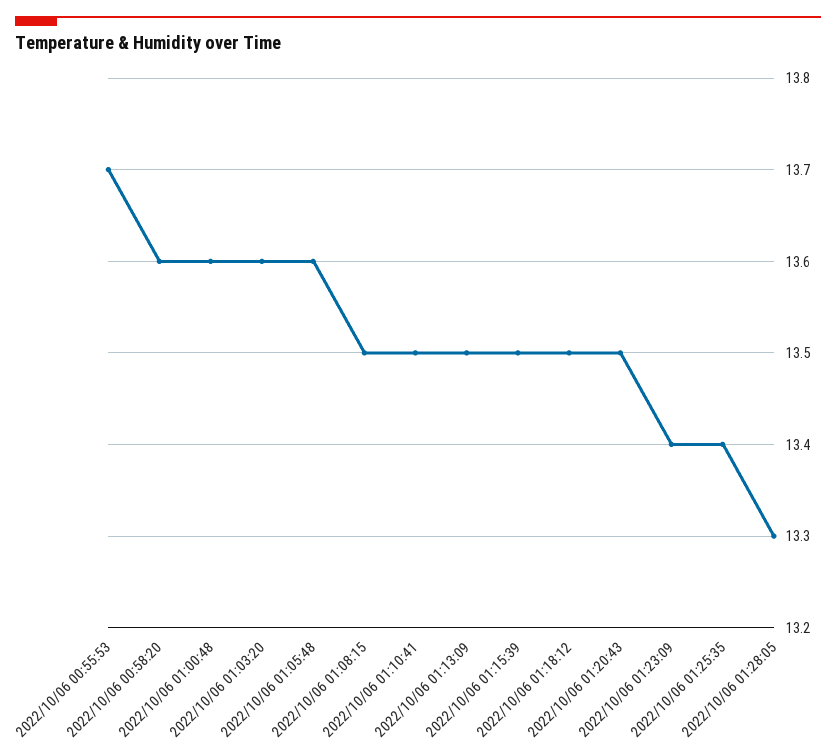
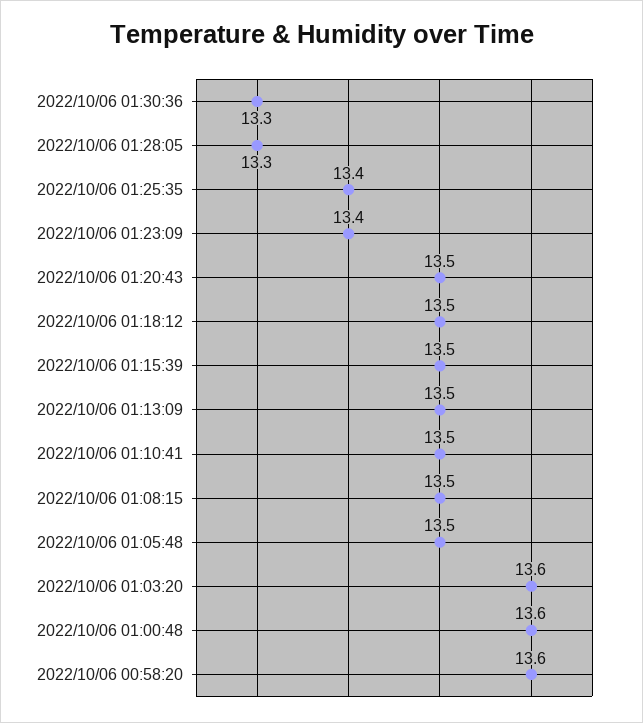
2022/10/06 00:55:53: 13.7 -> none
2022/10/06 01:05:48: 13.6 -> 13.5
2022/10/06 01:30:36: none -> 13.3

